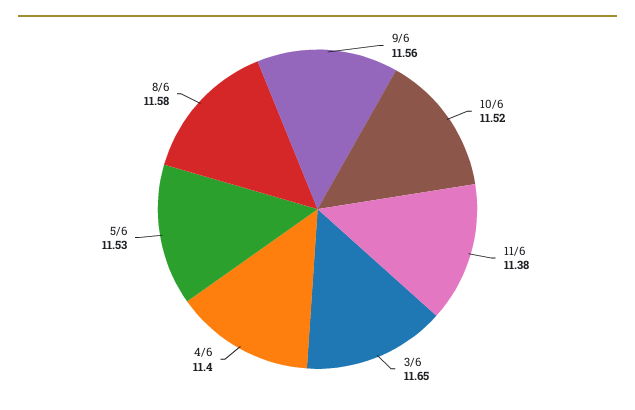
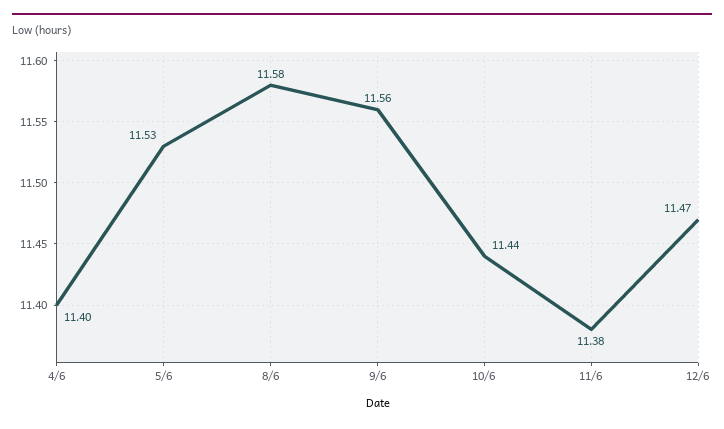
10/6: 11.52 -> 11.44
3/6: 11.65 -> none
12/6: none -> 11.47

